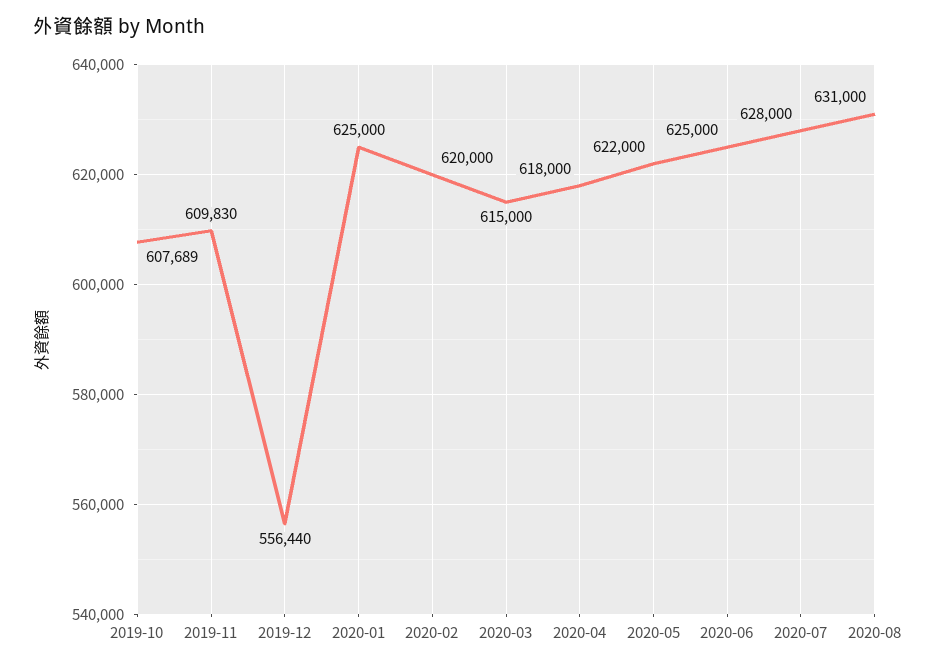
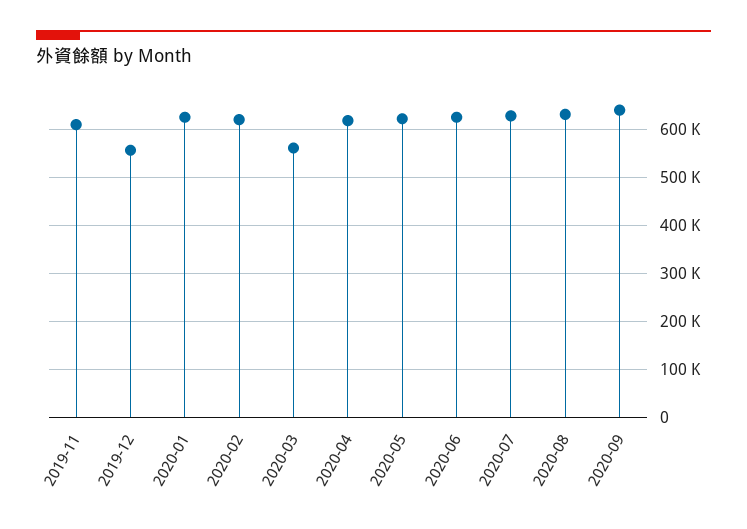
2019-10: 607689 -> none
2020-03: 615000 -> 560000
2020-09: none -> 640000

